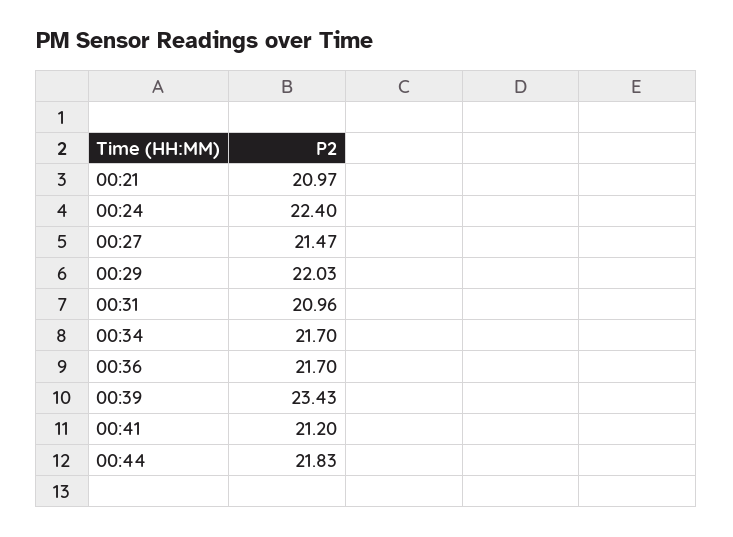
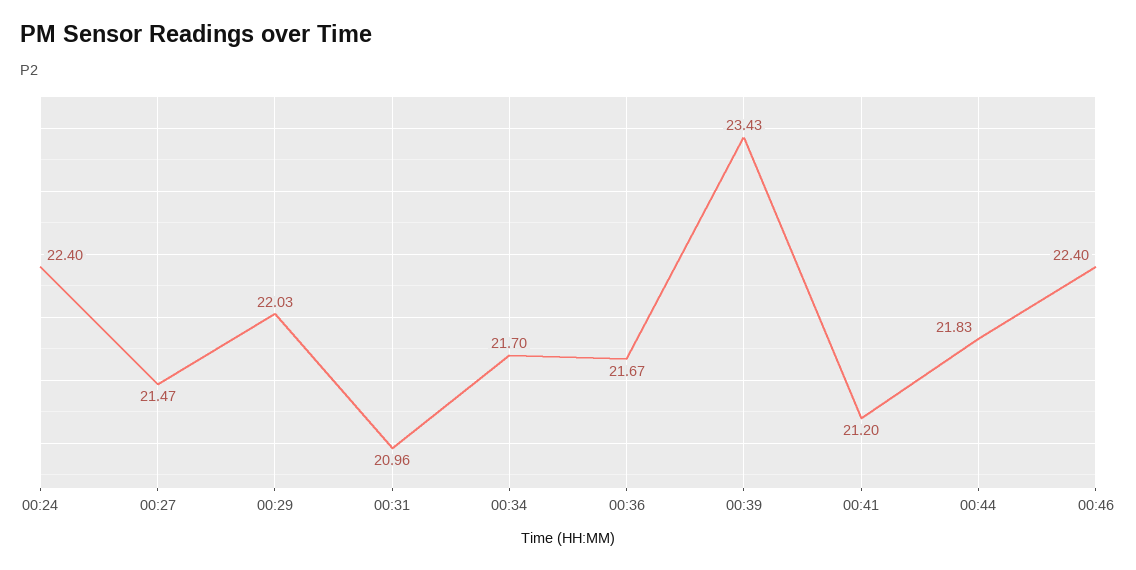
00:21: 20.97 -> none
00:36: 21.7 -> 21.67
00:46: none -> 22.4

